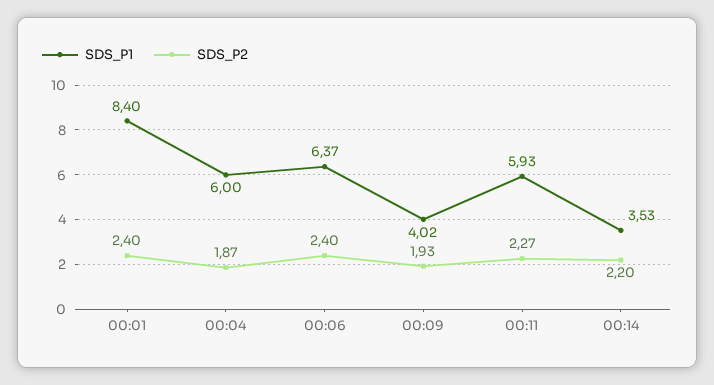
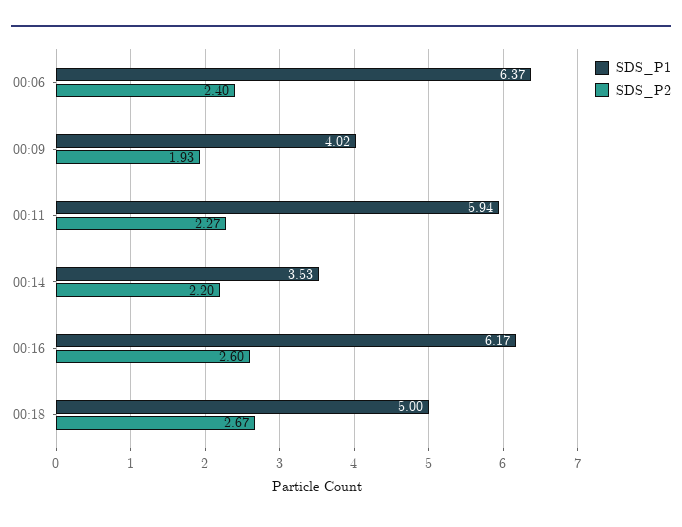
SDS_P1, 00:01: 8.4 -> none
SDS_P2, 00:01: 2.4 -> none
SDS_P1, 00:04: 6 -> none
SDS_P2, 00:04: 1.87 -> none
SDS_P1, 00:11: 5.93 -> 5.94
SDS_P1, 00:16: none -> 6.17
SDS_P2, 00:16: none -> 2.6
SDS_P1, 00:18: none -> 5
SDS_P2, 00:18: none -> 2.67

